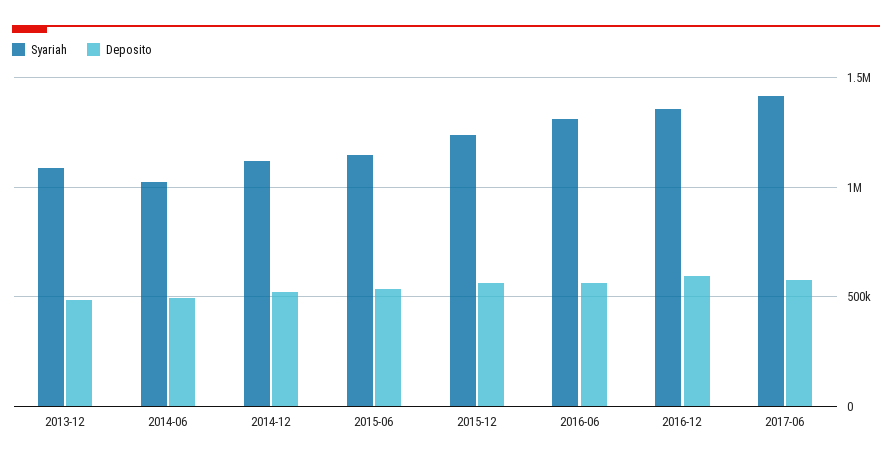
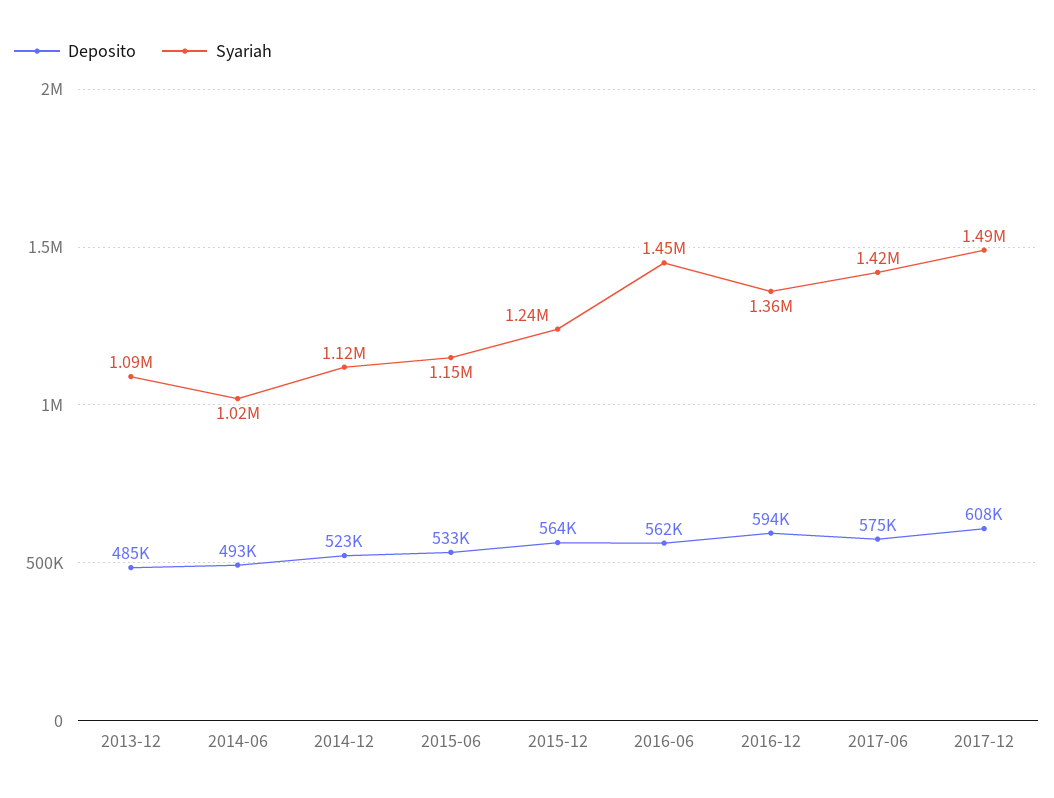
Syariah, 2016-06: 1300000 -> 1450000
Deposito, 2017-12: none -> 608000
Syariah, 2017-12: none -> 1490000

